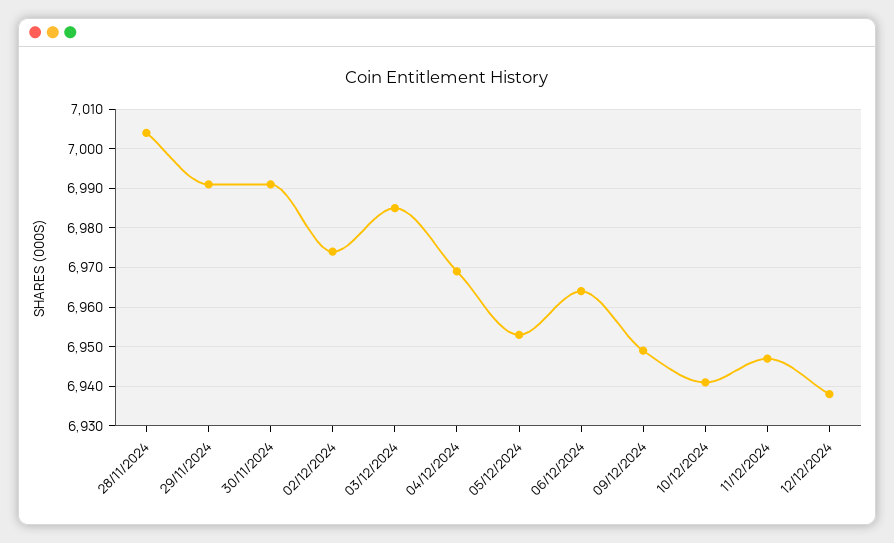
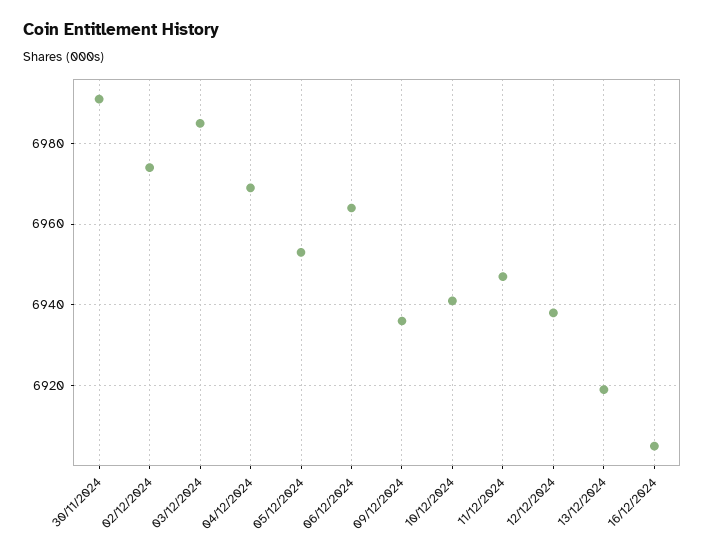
28/11/2024: 7005 -> none
29/11/2024: 6990 -> none
09/12/2024: 6950 -> 6935
13/12/2024: none -> 6920
16/12/2024: none -> 6905

